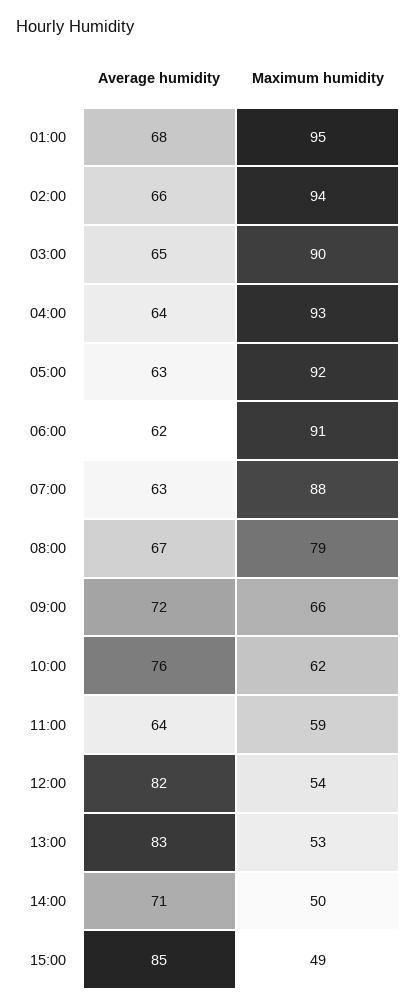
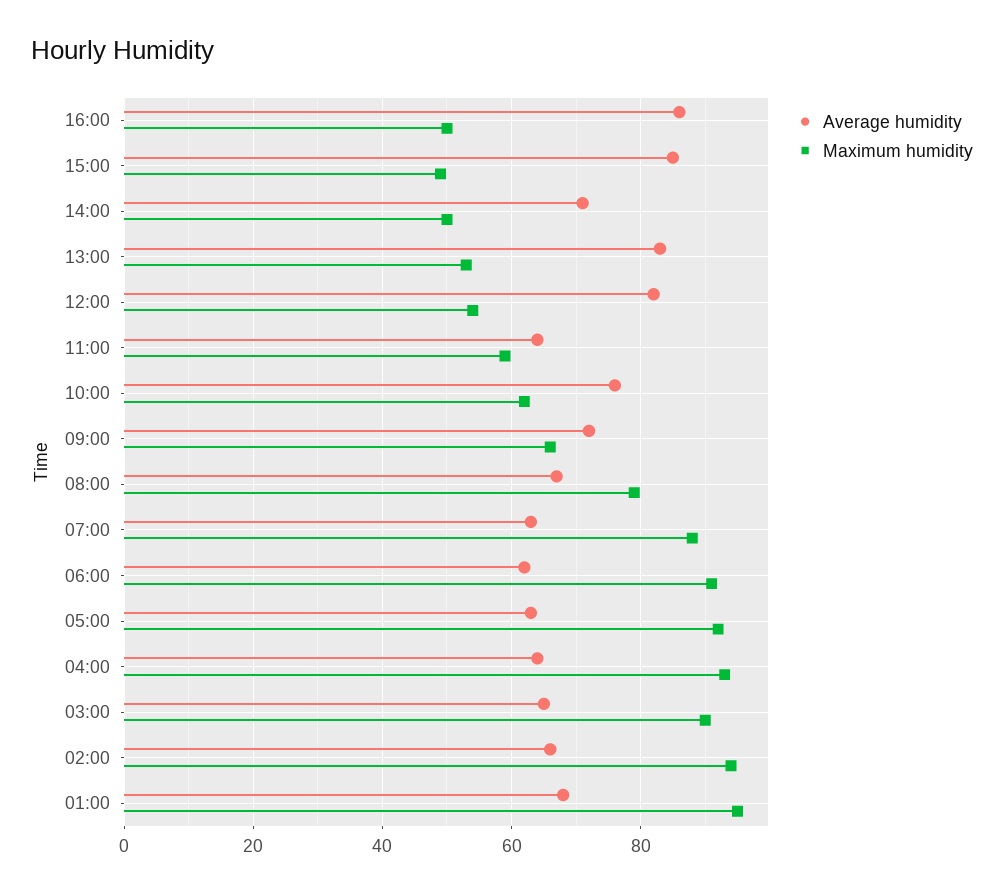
Average humidity, 16:00: none -> 85
Maximum humidity, 16:00: none -> 50

